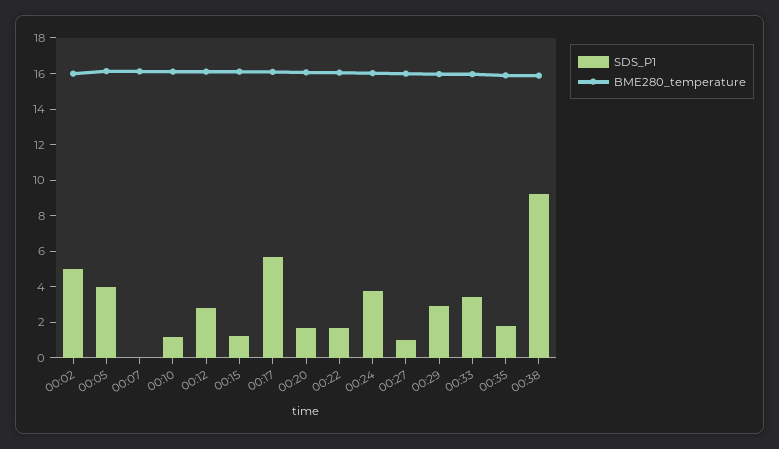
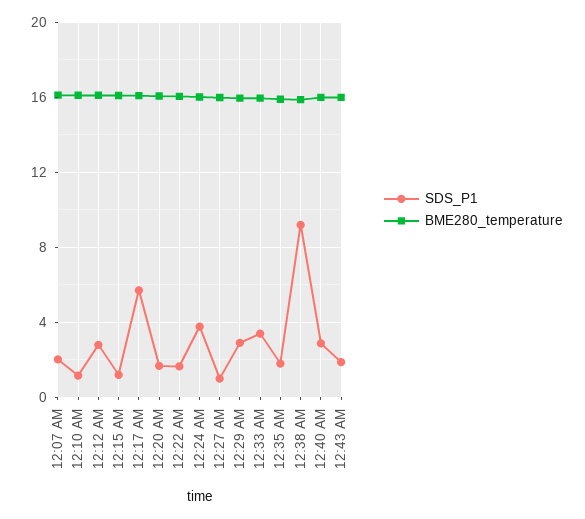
SDS_P1, 00:02: 5 -> none
BME280_temperature, 00:02: 16 -> none
SDS_P1, 00:05: 4 -> none
BME280_temperature, 00:05: 16 -> none
SDS_P1, 00:07: 0 -> 2
SDS_P1, 12:40 AM: none -> 3
BME280_temperature, 12:40 AM: none -> 16
SDS_P1, 12:43 AM: none -> 2
BME280_temperature, 12:43 AM: none -> 16

